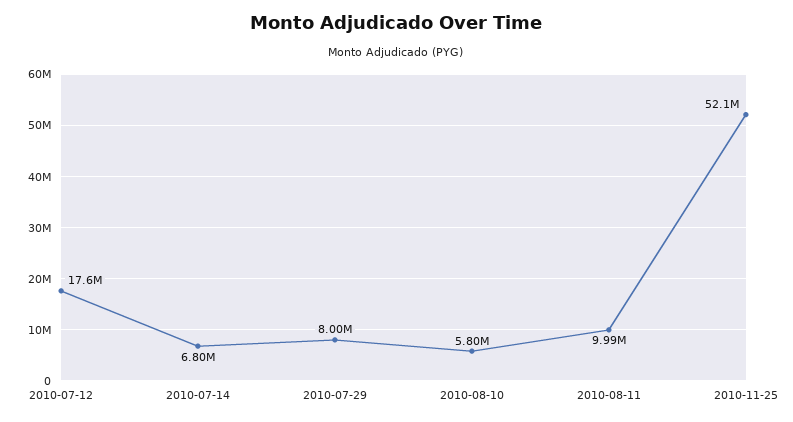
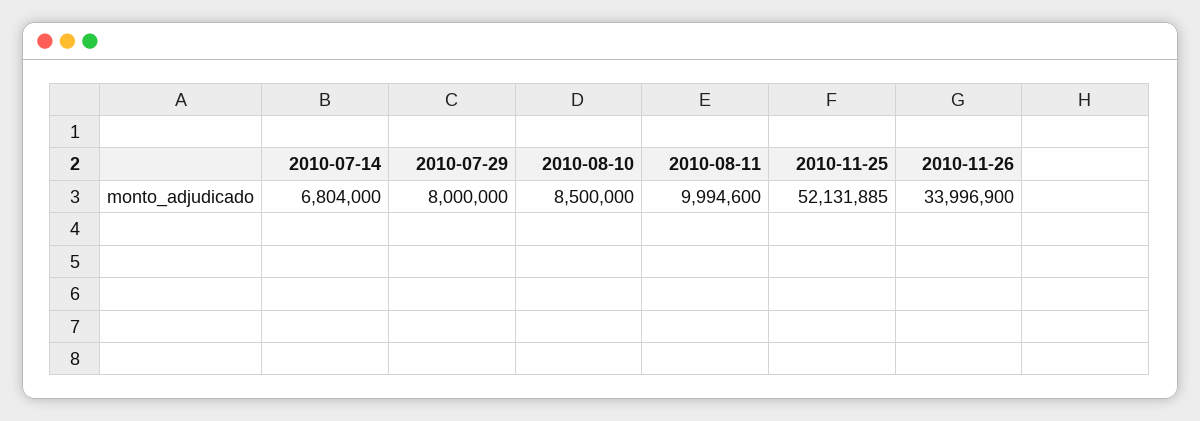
2010-07-12: 17600000 -> none
2010-08-10: 5800000 -> 8500000
2010-11-26: none -> 33996900

